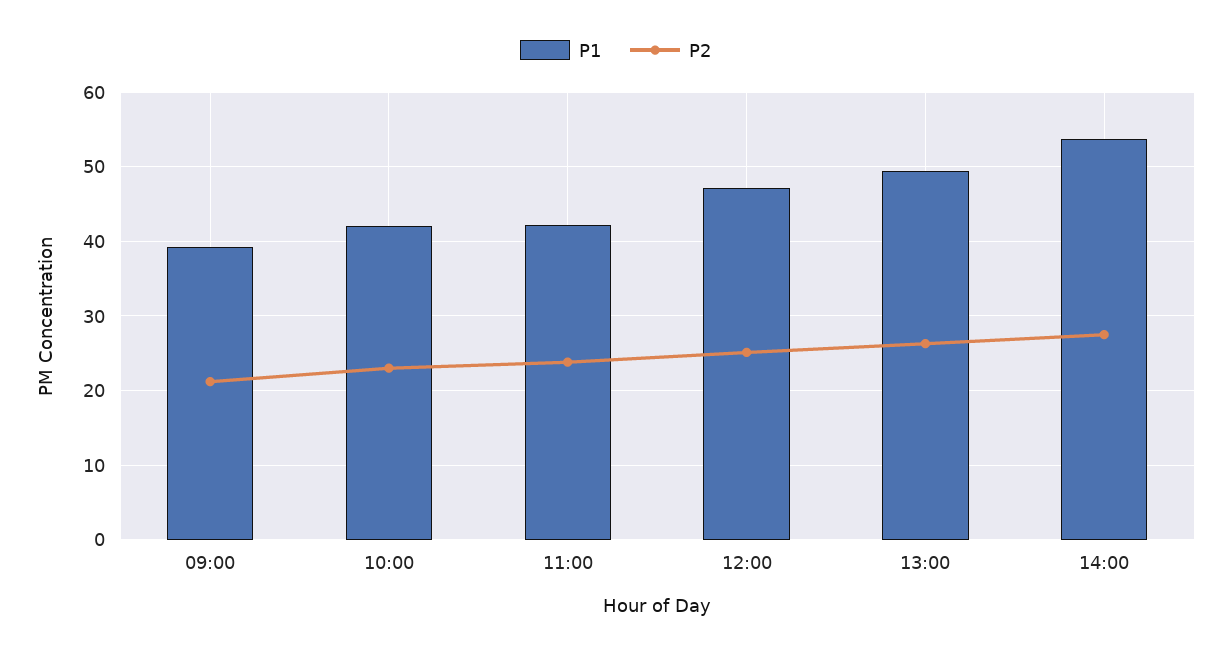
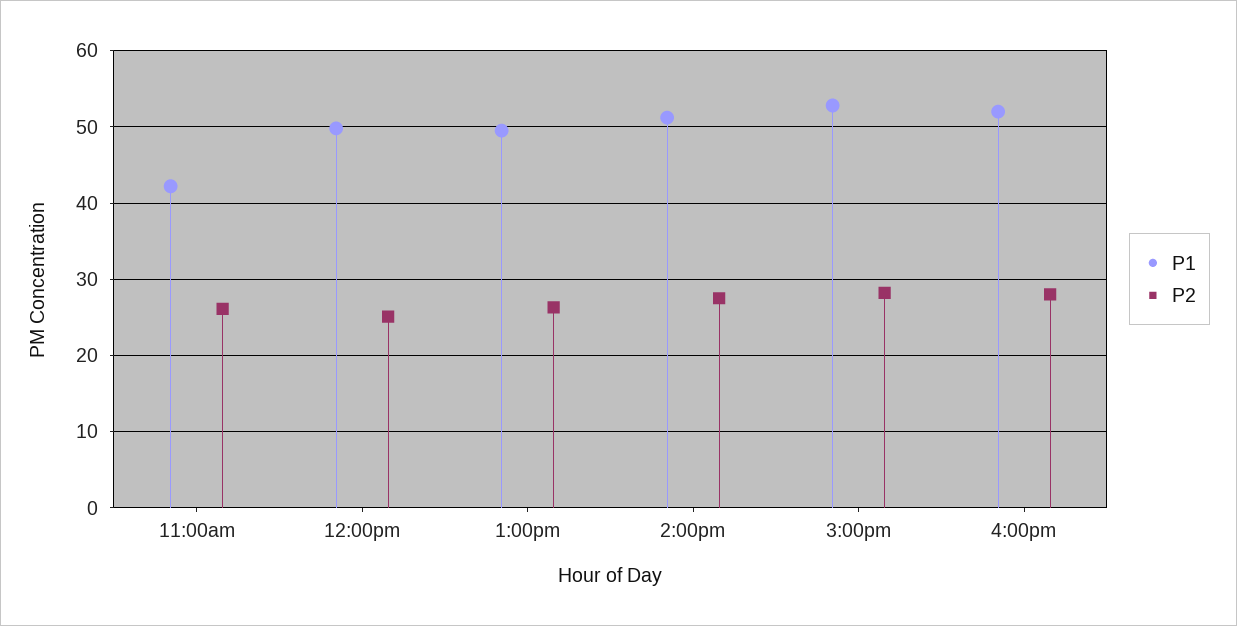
P1, 09:00: 39 -> none
P2, 09:00: 21 -> none
P1, 10:00: 42 -> none
P2, 10:00: 23 -> none
P2, 11:00: 24 -> 26
P1, 12:00: 47 -> 50
P1, 14:00: 54 -> 51
P1, 3:00pm: none -> 53
P2, 3:00pm: none -> 28
P1, 4:00pm: none -> 52
P2, 4:00pm: none -> 28

